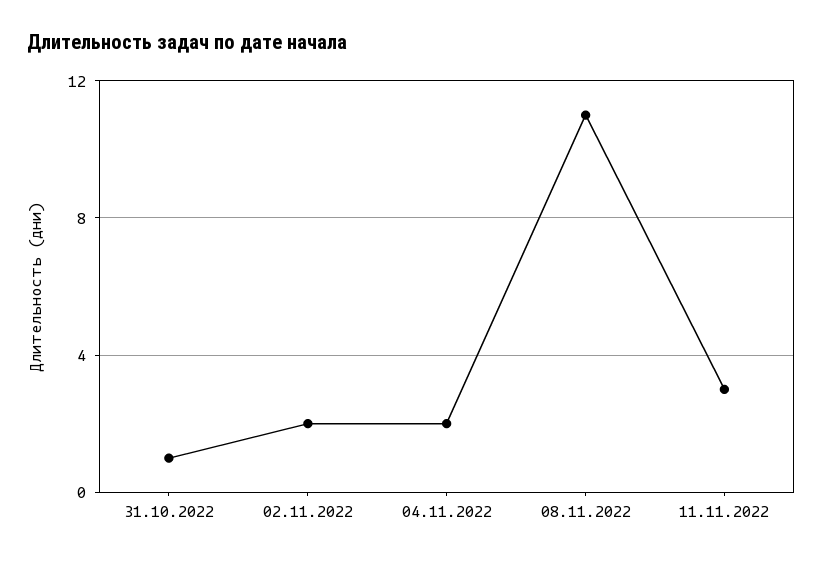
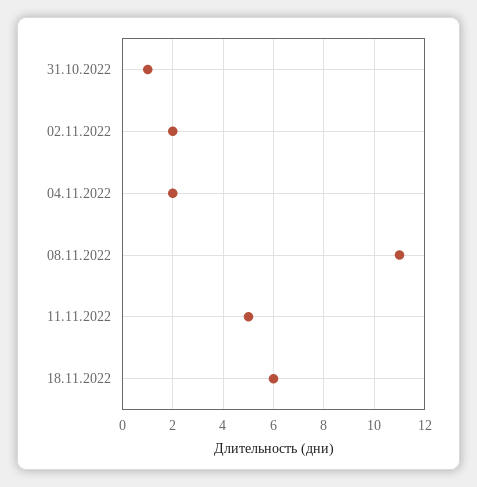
11.11.2022: 3 -> 5
18.11.2022: none -> 6

